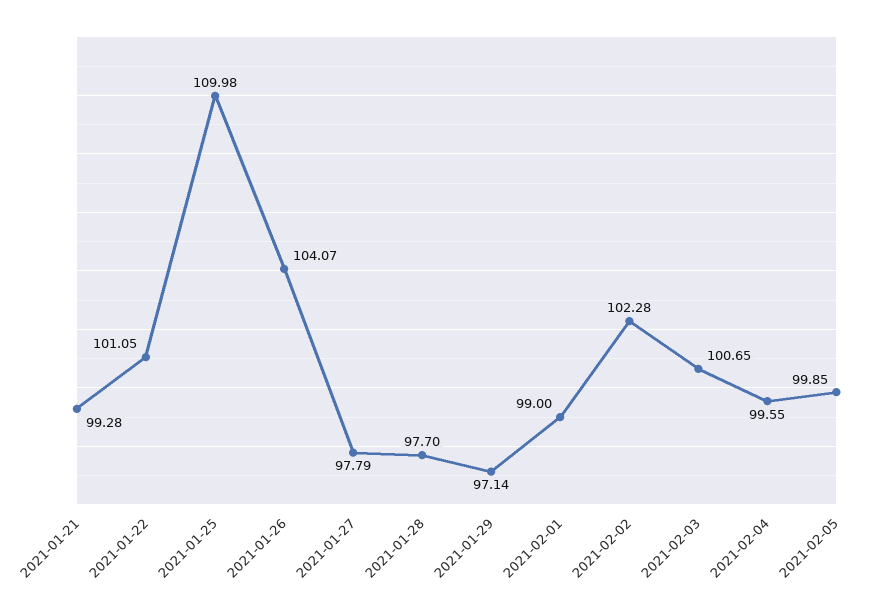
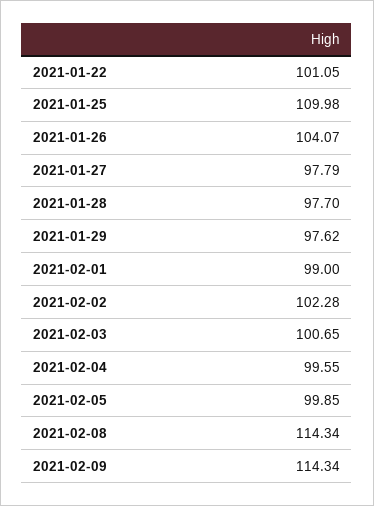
2021-01-21: 99.28 -> none
2021-01-29: 97.14 -> 97.62
2021-02-08: none -> 114.34
2021-02-09: none -> 114.34

